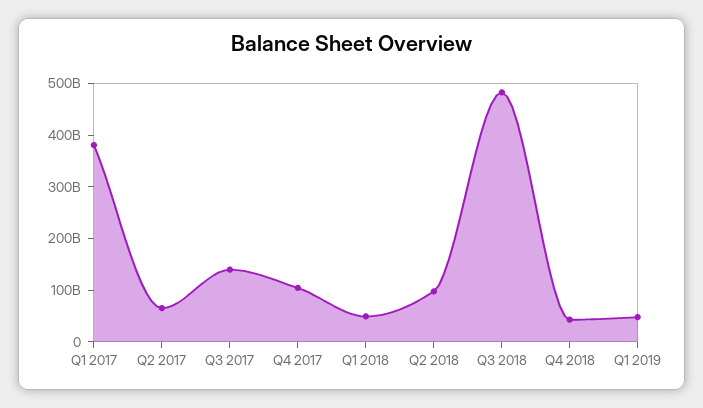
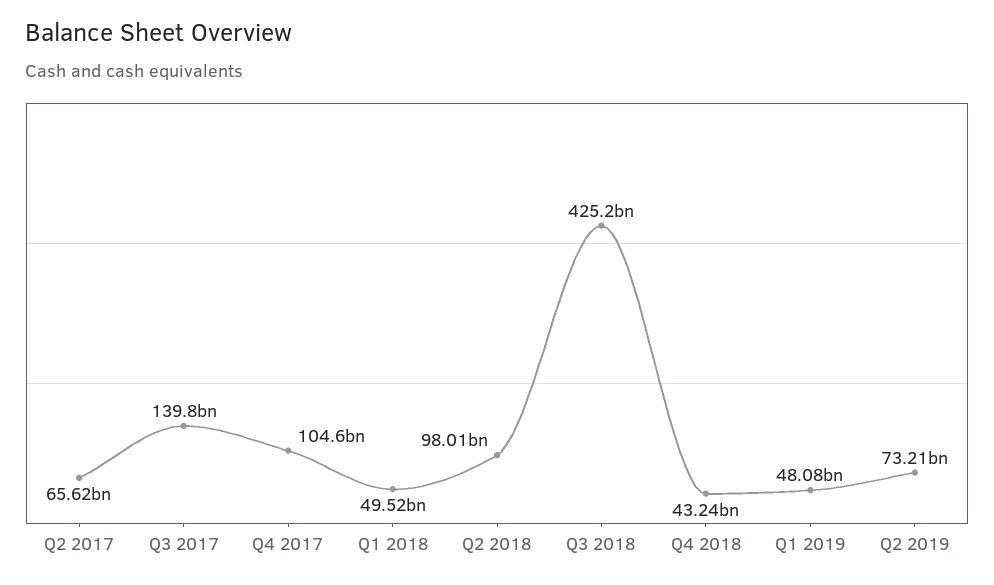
Q1 2017: 380000000000 -> none
Q3 2018: 480000000000 -> 425200000000
Q2 2019: none -> 73210000000

